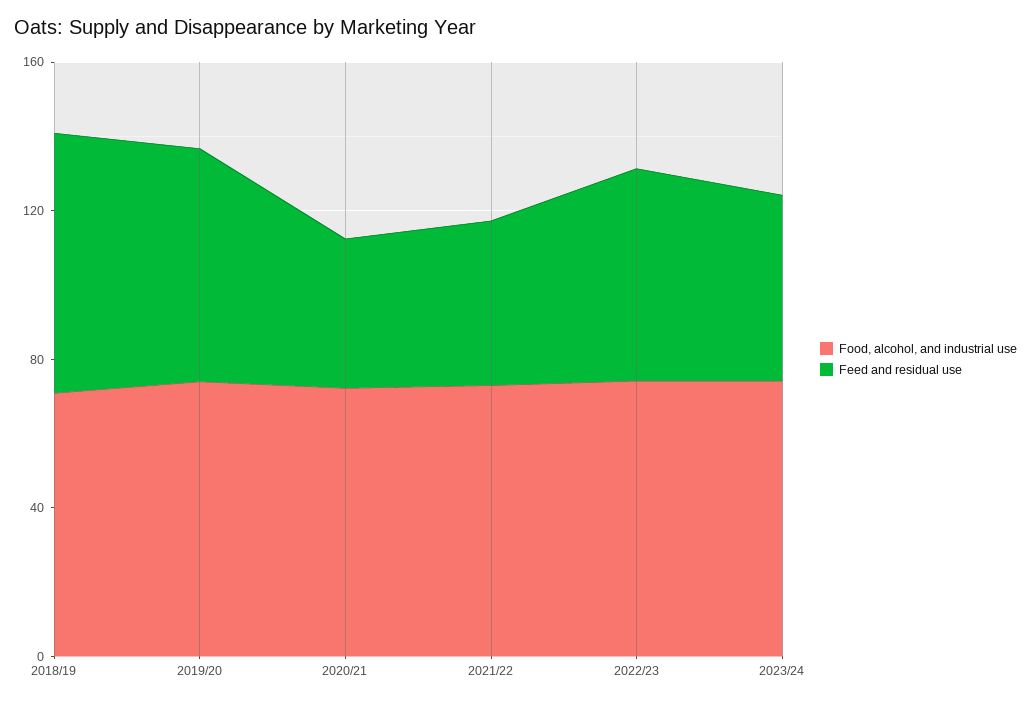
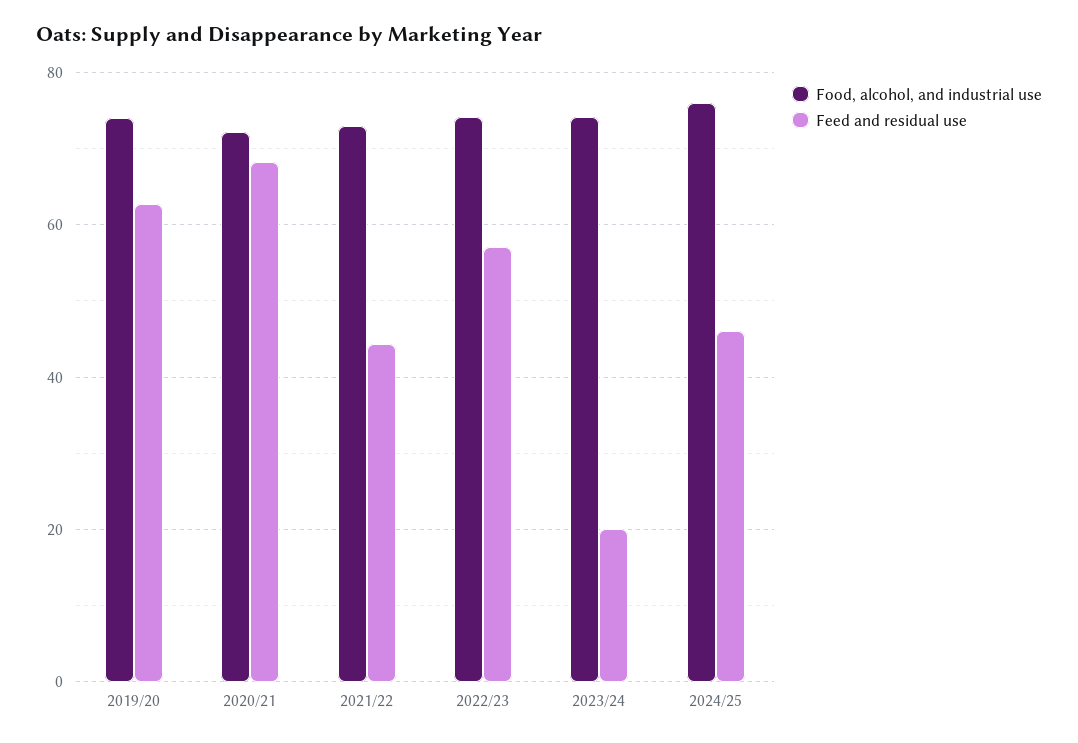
Food, alcohol, and industrial use, 2018/19: 70 -> none
Feed and residual use, 2018/19: 70 -> none
Feed and residual use, 2020/21: 40 -> 68
Feed and residual use, 2023/24: 50 -> 20
Food, alcohol, and industrial use, 2024/25: none -> 76
Feed and residual use, 2024/25: none -> 46

